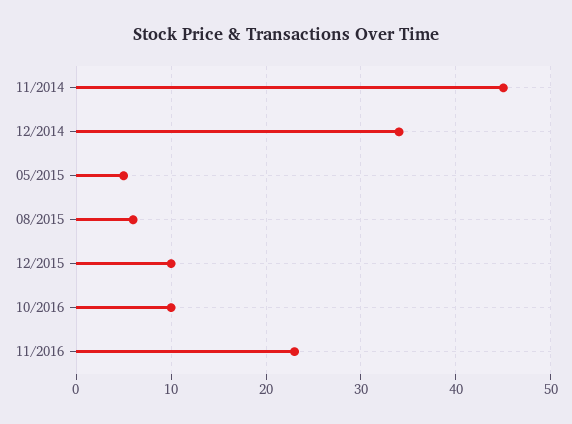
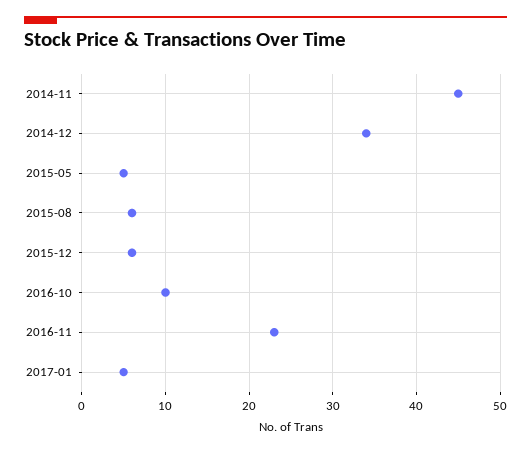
12/2015: 10 -> 6
2017-01: none -> 5

